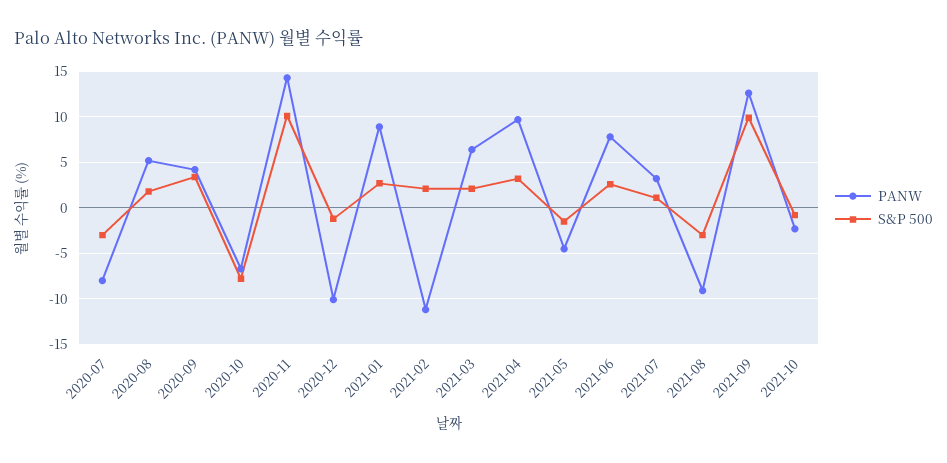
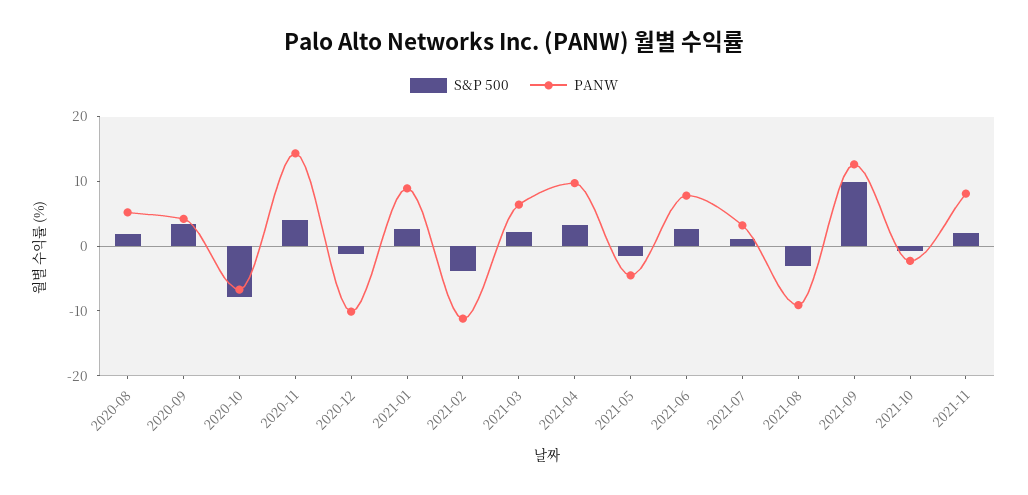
PANW, 2020-07: -8 -> none
S&P 500, 2020-07: -3 -> none
S&P 500, 2020-11: 10 -> 4
S&P 500, 2021-02: 2 -> -4
S&P 500, 2021-11: none -> 2
PANW, 2021-11: none -> 8

